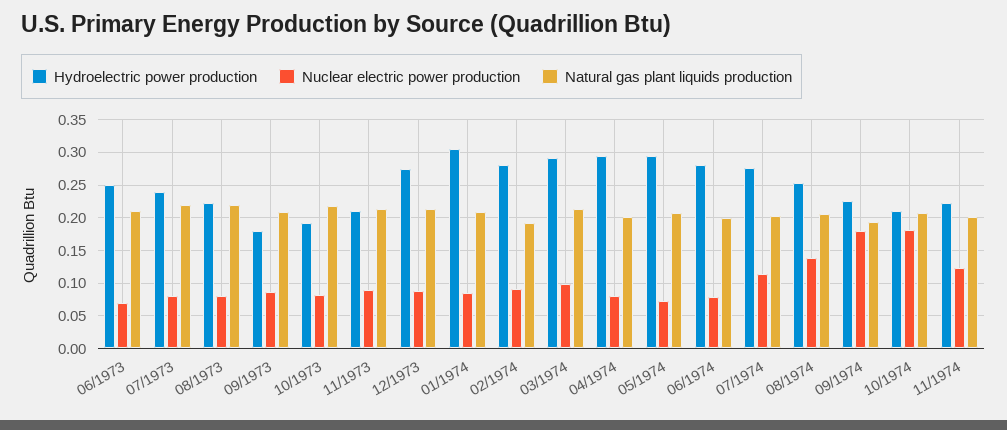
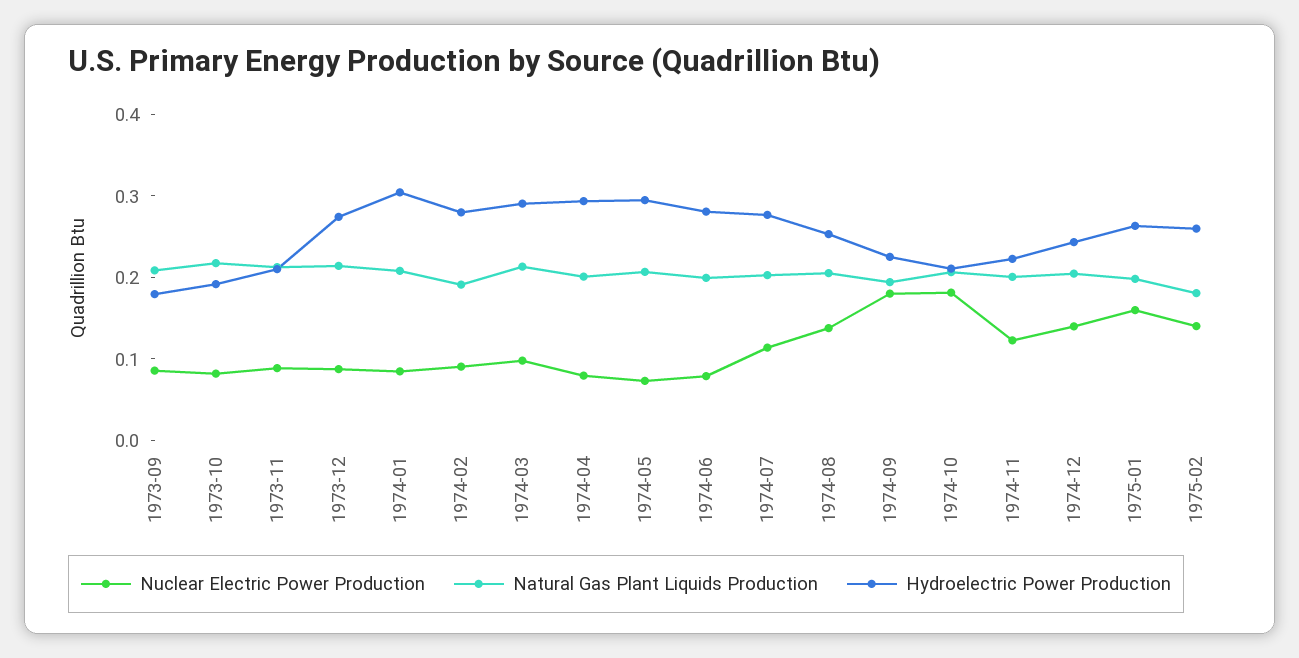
Hydroelectric power production, 06/1973: 0.25 -> none
Nuclear electric power production, 06/1973: 0.07 -> none
Natural gas plant liquids production, 06/1973: 0.21 -> none
Hydroelectric power production, 07/1973: 0.24 -> none
Nuclear electric power production, 07/1973: 0.08 -> none
Natural gas plant liquids production, 07/1973: 0.22 -> none
Hydroelectric power production, 08/1973: 0.22 -> none
Nuclear electric power production, 08/1973: 0.08 -> none
Natural gas plant liquids production, 08/1973: 0.22 -> none
Nuclear electric power production, 1974-12: none -> 0.14
Natural gas plant liquids production, 1974-12: none -> 0.2
Hydroelectric power production, 1974-12: none -> 0.24
Nuclear electric power production, 1975-01: none -> 0.16
Natural gas plant liquids production, 1975-01: none -> 0.2
Hydroelectric power production, 1975-01: none -> 0.26
Nuclear electric power production, 1975-02: none -> 0.14
Natural gas plant liquids production, 1975-02: none -> 0.18
Hydroelectric power production, 1975-02: none -> 0.26

